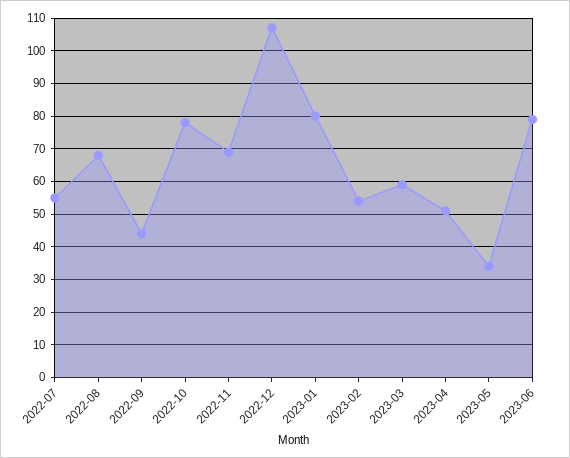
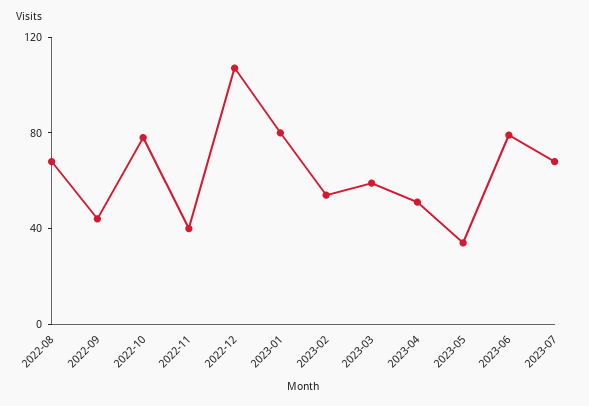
2022-07: 55 -> none
2022-11: 70 -> 40
2023-07: none -> 70

